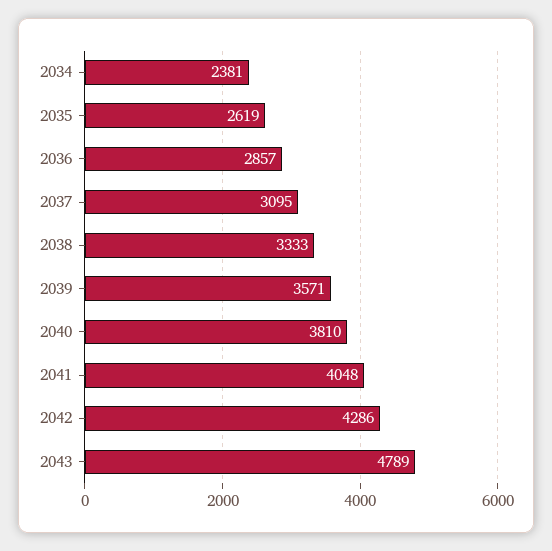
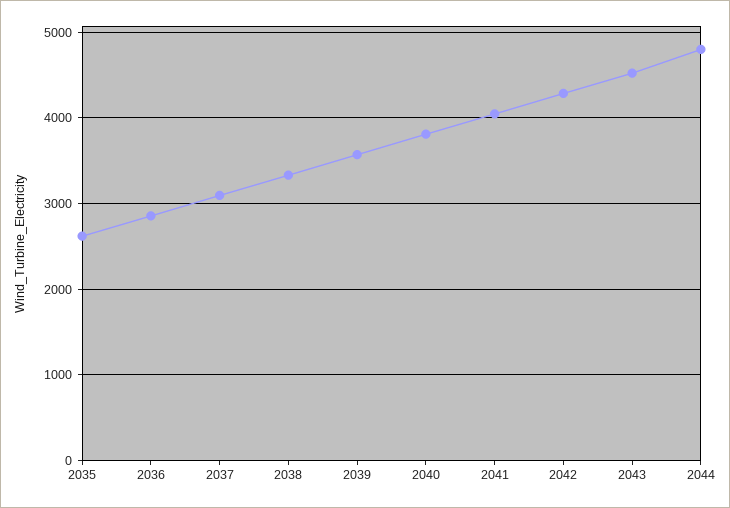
2034: 2381 -> none
2043: 4789 -> 4500
2044: none -> 4800

